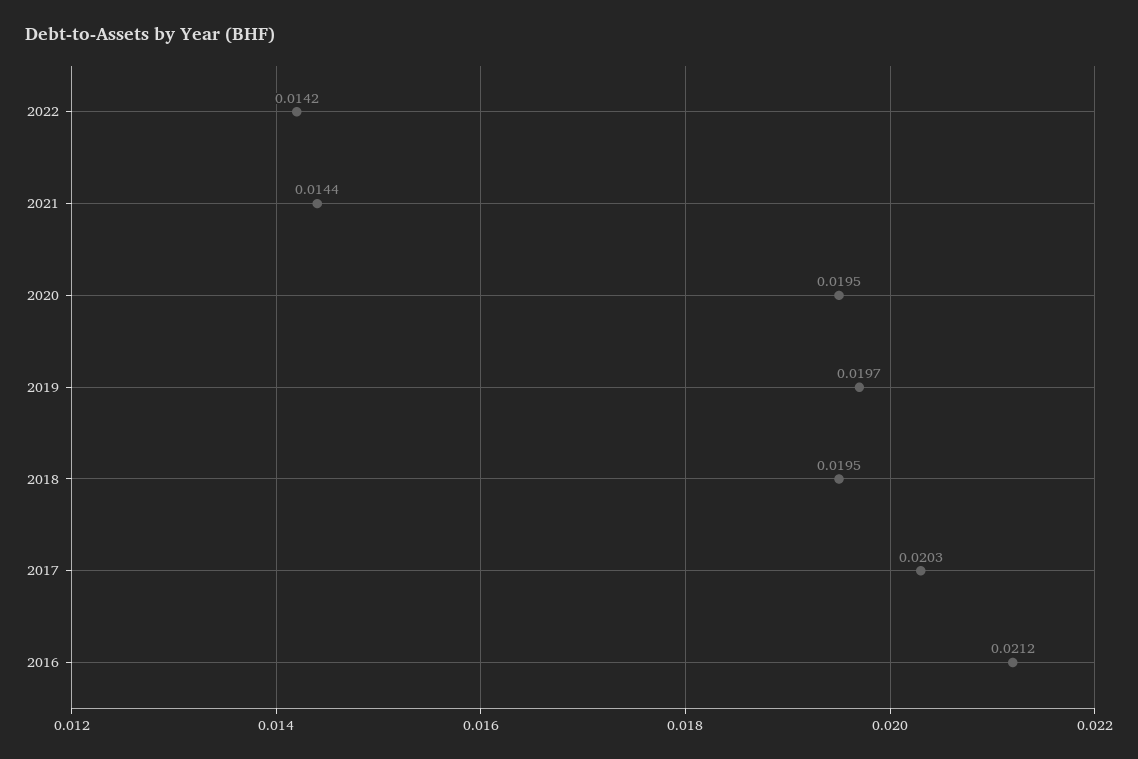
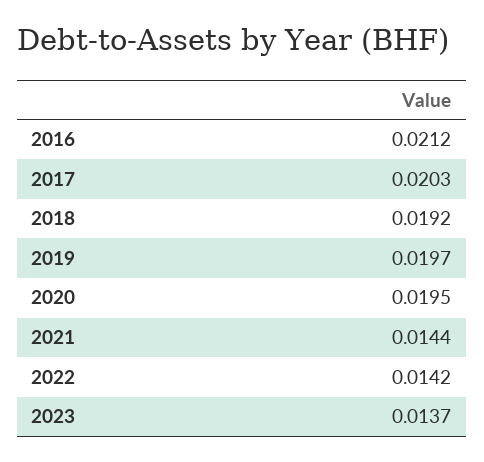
2018: 0.0195 -> 0.0192
2023: none -> 0.0137

